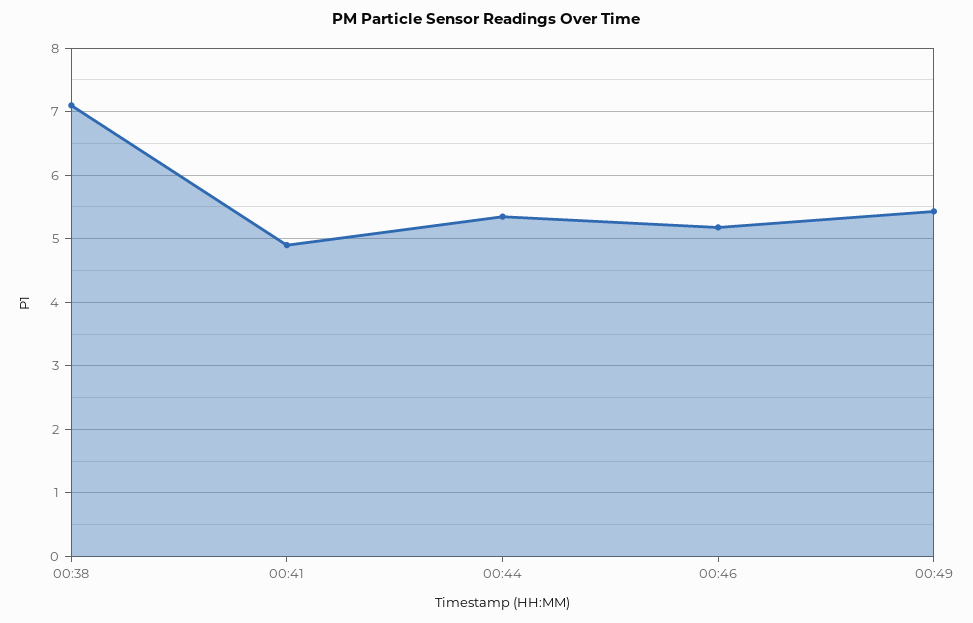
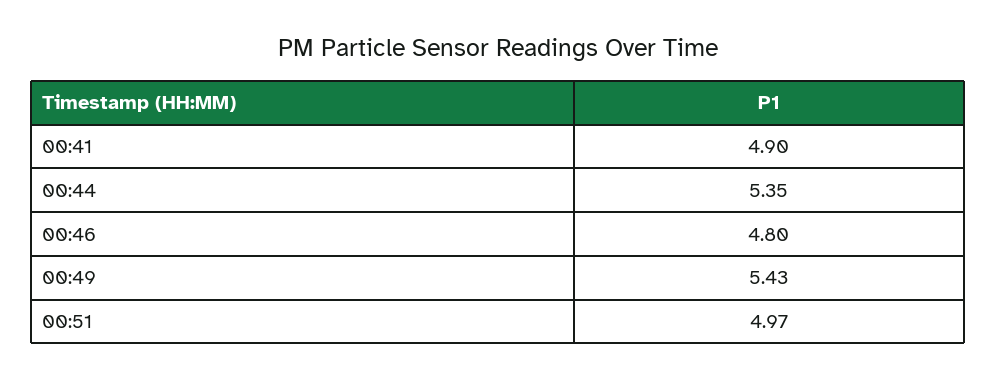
00:38: 7.1 -> none
00:46: 5.2 -> 4.8
00:51: none -> 4.97

